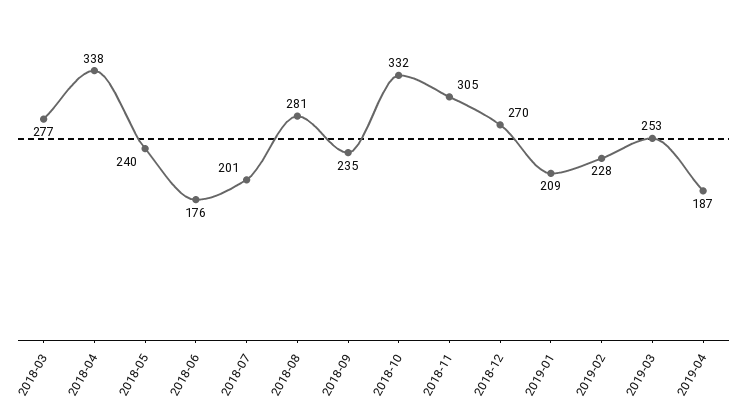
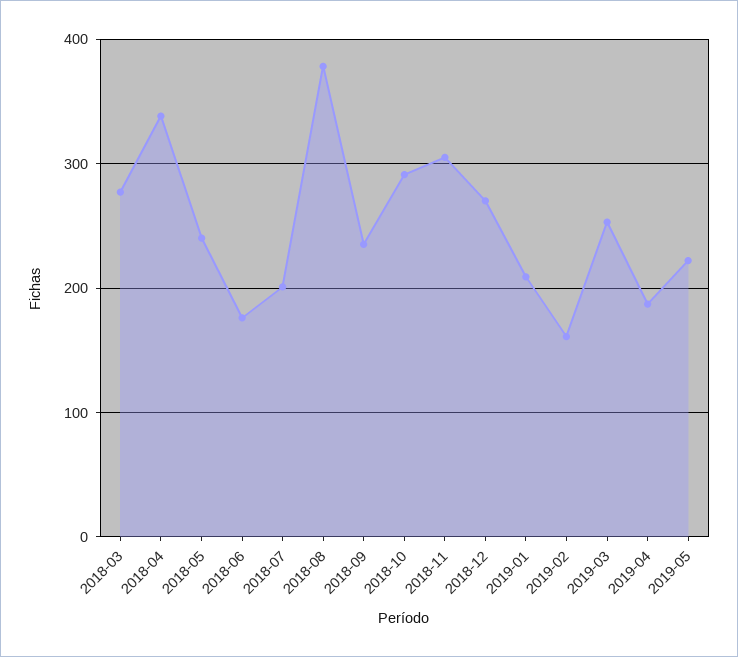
2018-08: 281 -> 380
2018-10: 332 -> 290
2019-02: 228 -> 160
2019-05: none -> 220

